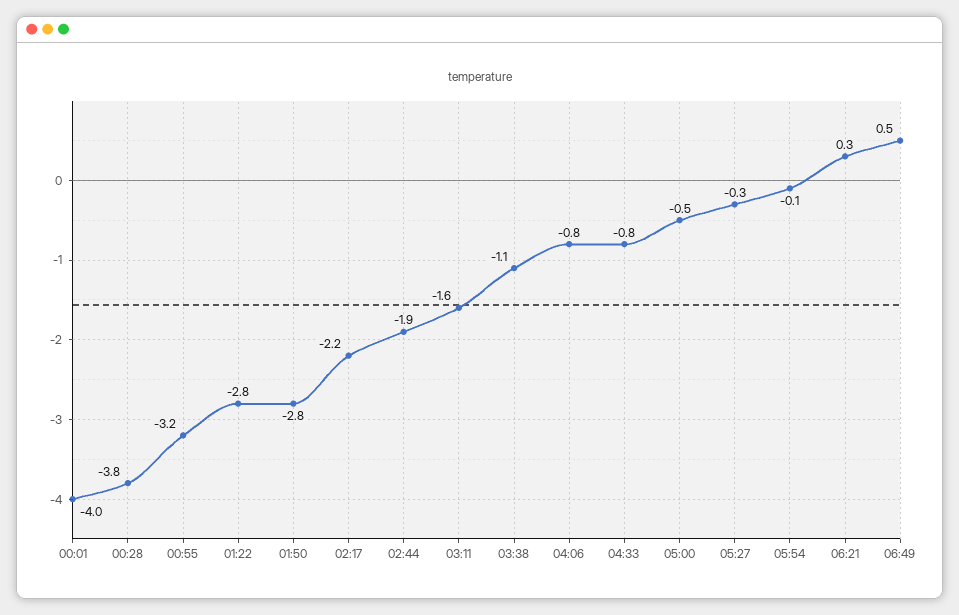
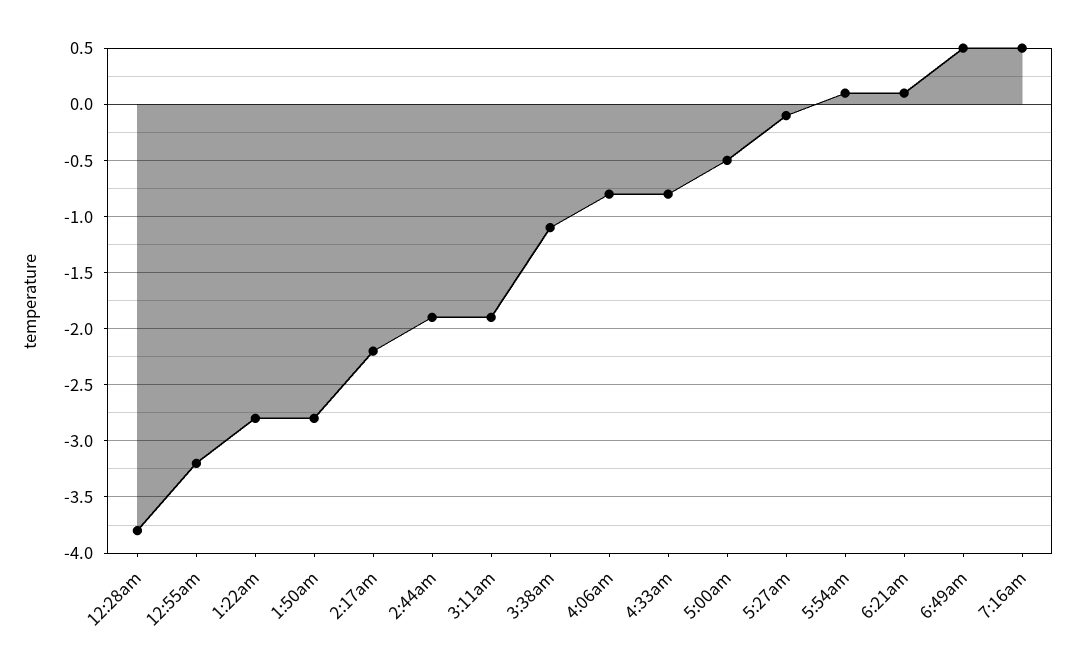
00:01: -4 -> none
03:11: -1.6 -> -1.9
05:27: -0.3 -> -0.1
05:54: -0.1 -> 0.1
06:21: 0.3 -> 0.1
7:16am: none -> 0.5

